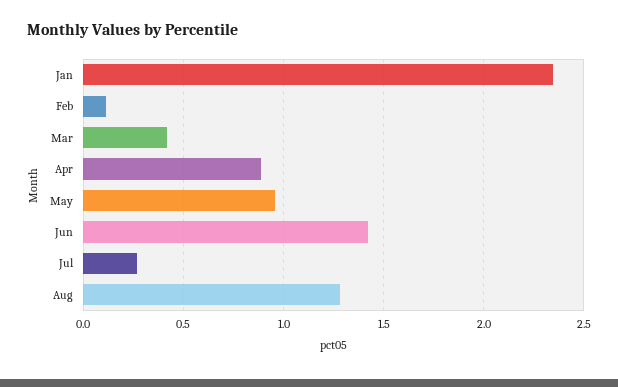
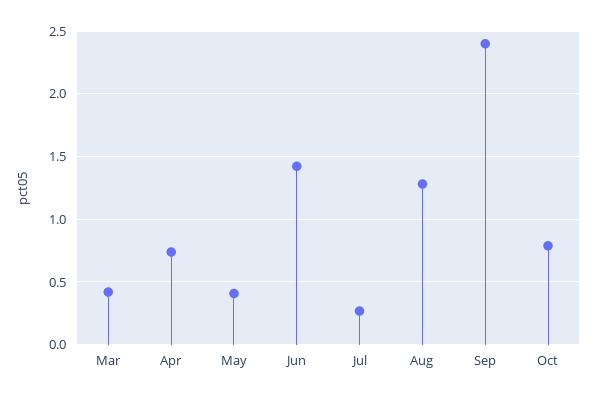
Jan: 2.35 -> none
Feb: 0.1 -> none
Apr: 0.9 -> 0.75
May: 0.95 -> 0.4
Sep: none -> 2.4
Oct: none -> 0.8

